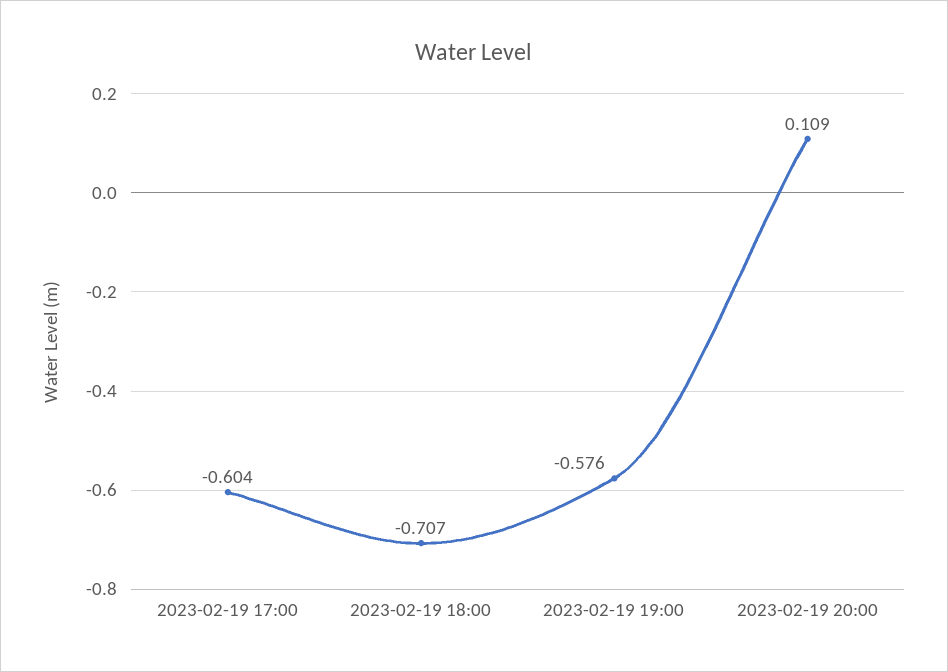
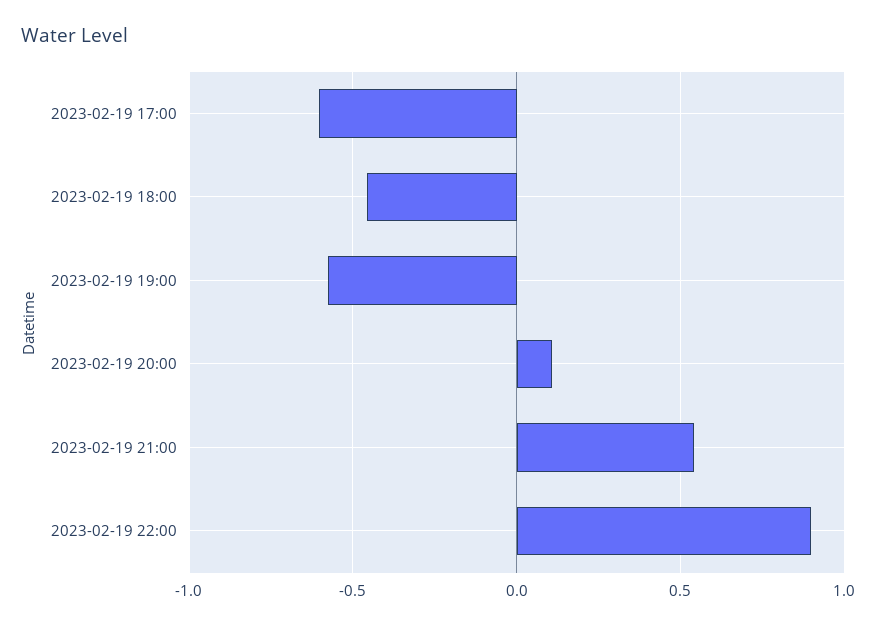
2023-02-19 18:00: -0.707 -> -0.45
2023-02-19 21:00: none -> 0.55
2023-02-19 22:00: none -> 0.9

